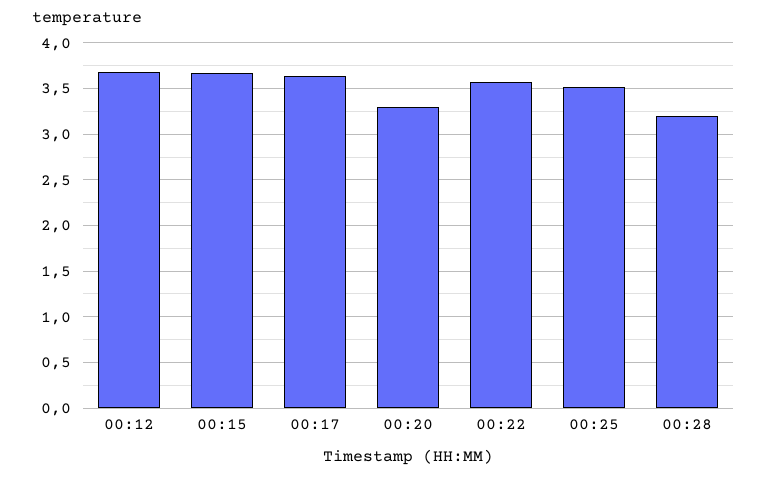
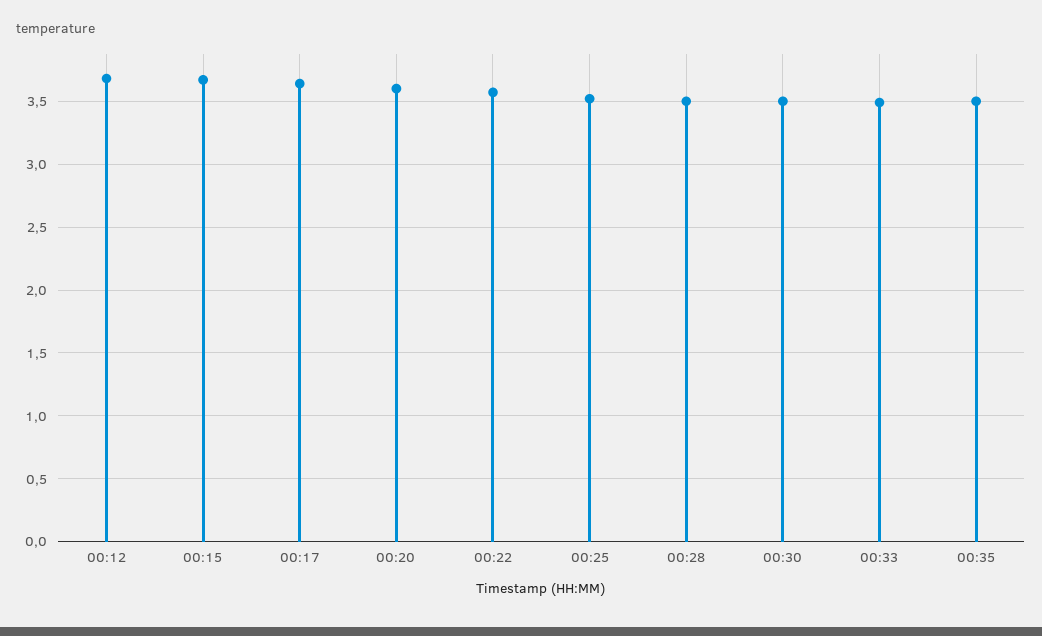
00:20: 3.3 -> 3.6
00:28: 3.2 -> 3.5
00:30: none -> 3.5
00:33: none -> 3.5
00:35: none -> 3.5

